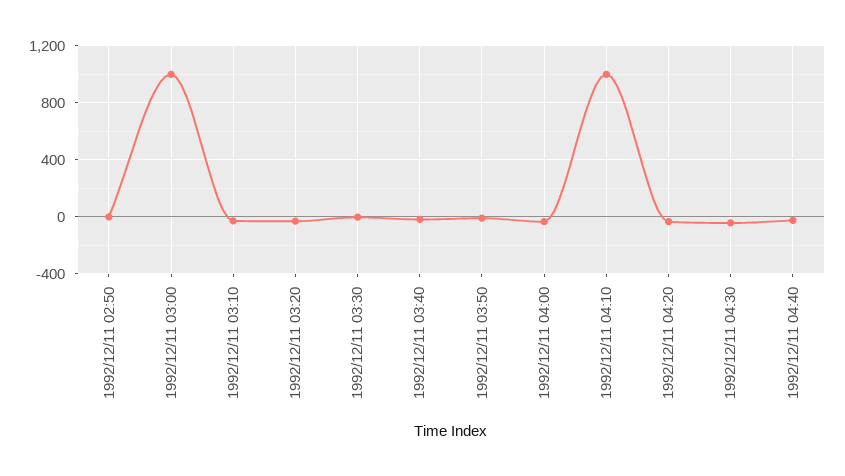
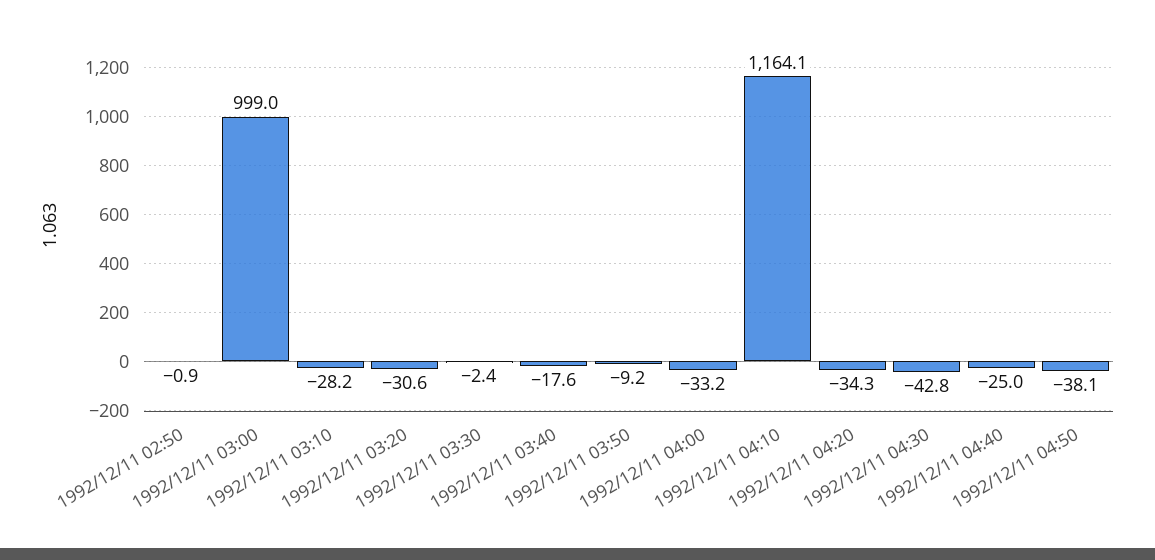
1992/12/11 04:10: 1000 -> 1164.1
1992/12/11 04:50: none -> -38.1

